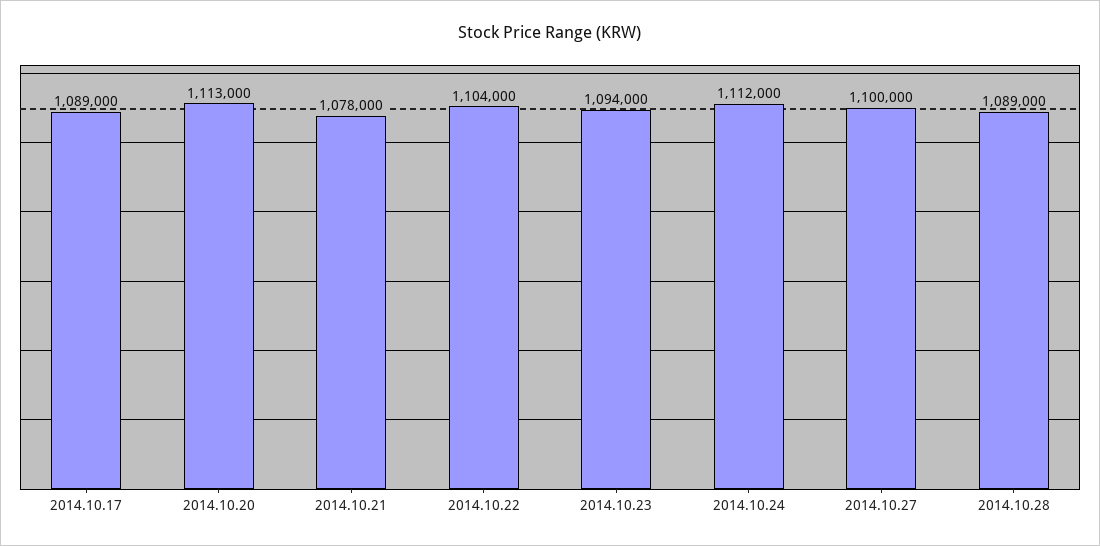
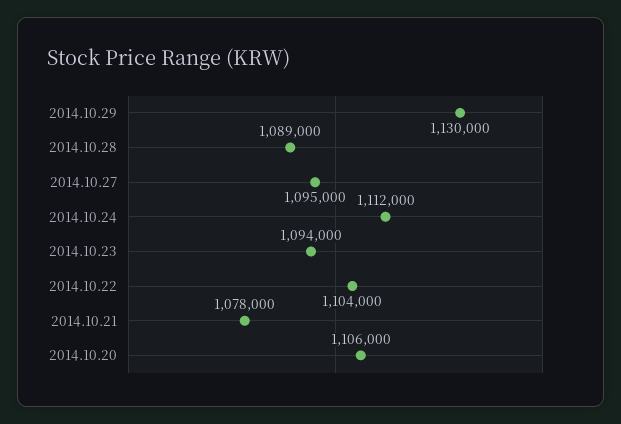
2014.10.17: 1089000 -> none
2014.10.20: 1113000 -> 1106000
2014.10.27: 1100000 -> 1095000
2014.10.29: none -> 1130000

